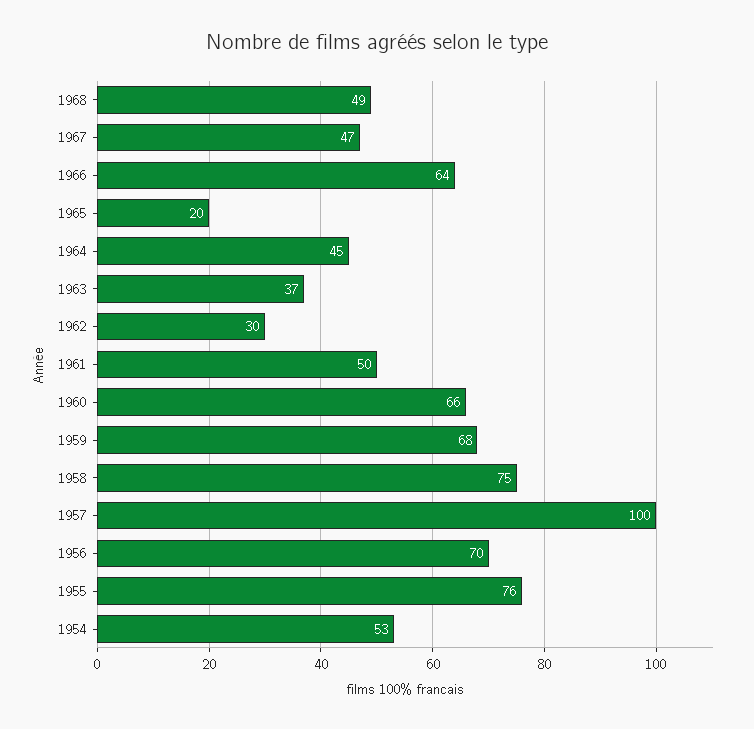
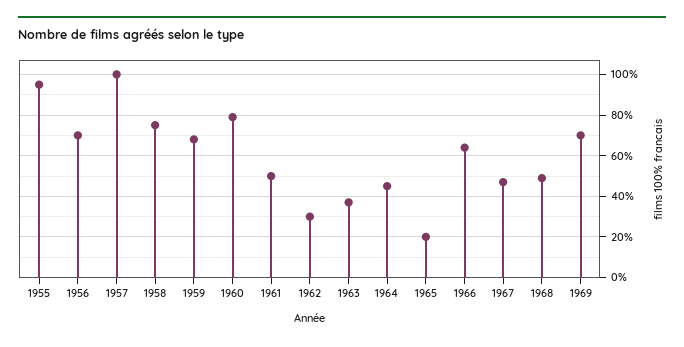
1960: 66 -> 80
1955: 76 -> 95
1954: 53 -> none
1969: none -> 70

